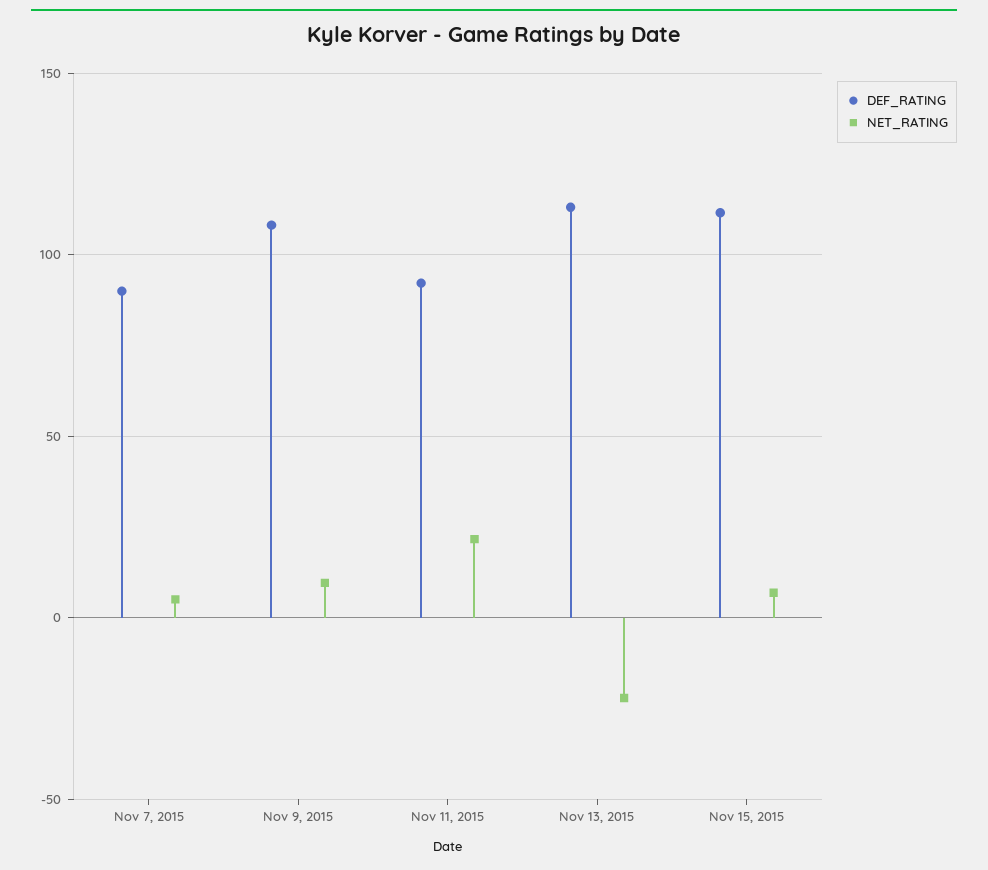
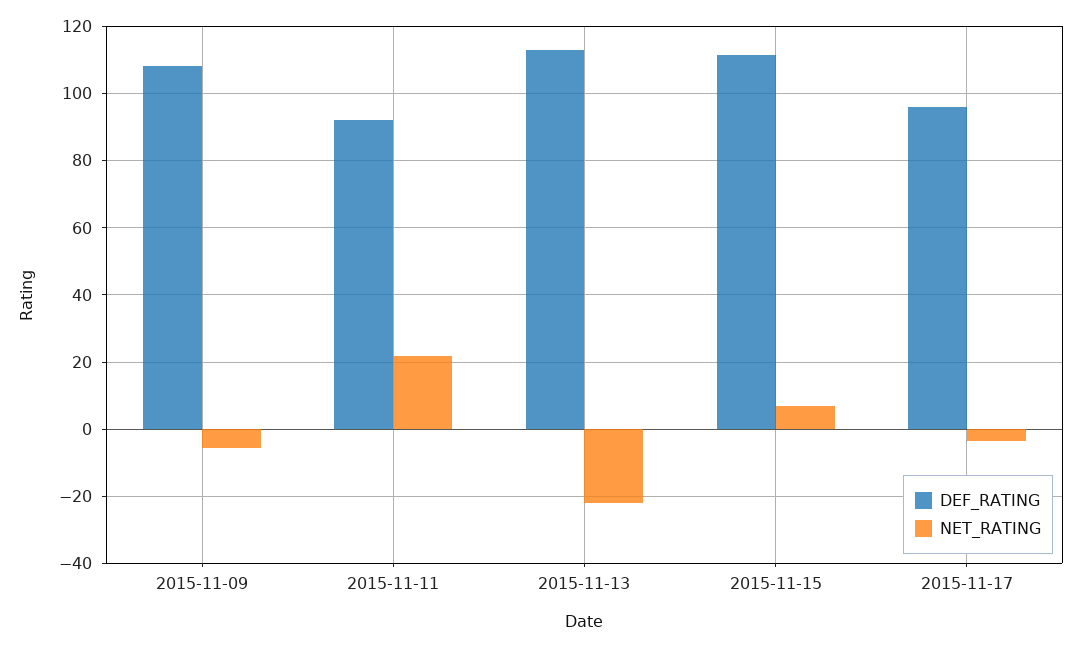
DEF_RATING, Nov 7, 2015: 90 -> none
NET_RATING, Nov 7, 2015: 5 -> none
NET_RATING, Nov 9, 2015: 10 -> -6
DEF_RATING, 2015-11-17: none -> 96
NET_RATING, 2015-11-17: none -> -4

